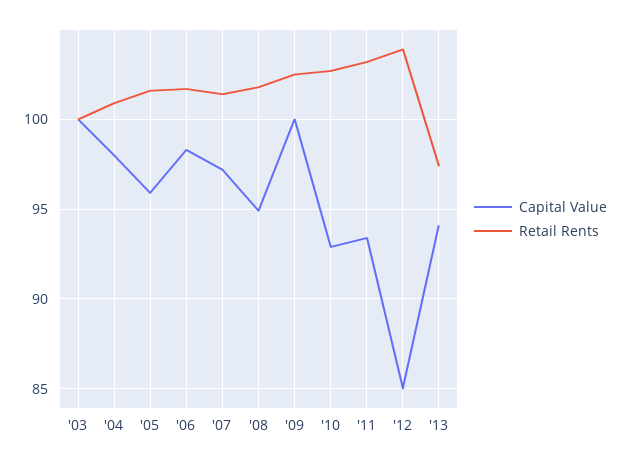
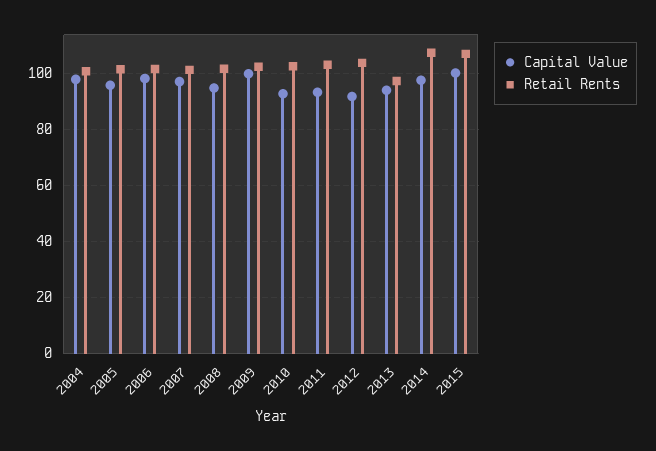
Capital Value, '03: 100 -> none
Retail Rents, '03: 100 -> none
Capital Value, '12: 85 -> 92.5
Capital Value, 2014: none -> 97.5
Retail Rents, 2014: none -> 107.5
Capital Value, 2015: none -> 100
Retail Rents, 2015: none -> 107.5

